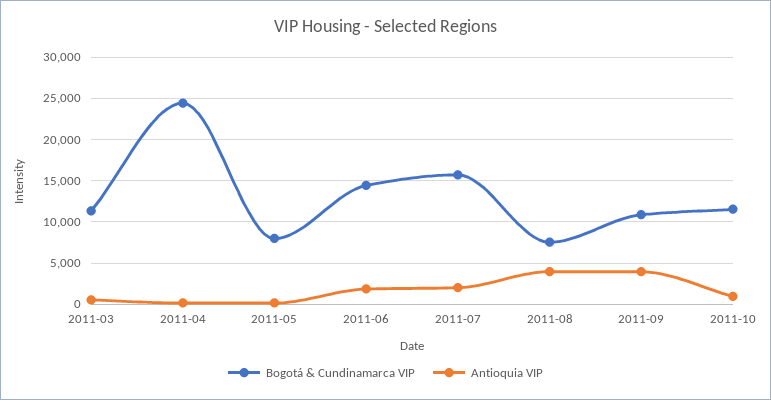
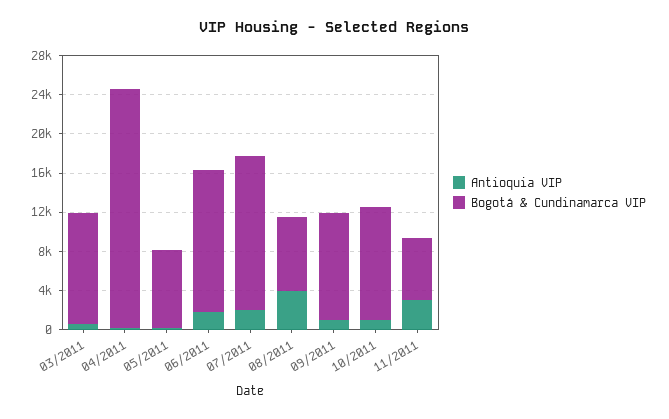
Antioquia VIP, 2011-09: 4000 -> 1000
Antioquia VIP, 11/2011: none -> 3000
Bogotá & Cundinamarca VIP, 11/2011: none -> 6000

